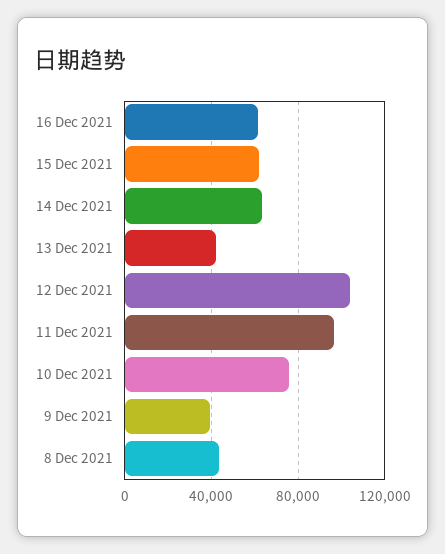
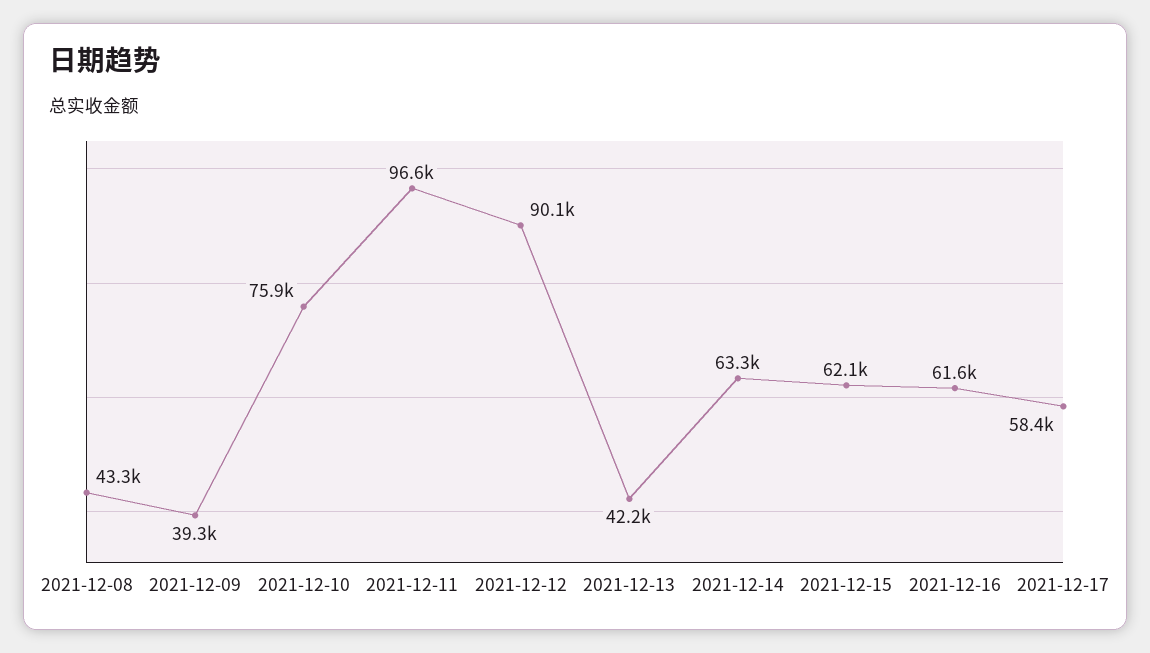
12 Dec 2021: 105000 -> 90100
2021-12-17: none -> 58400

